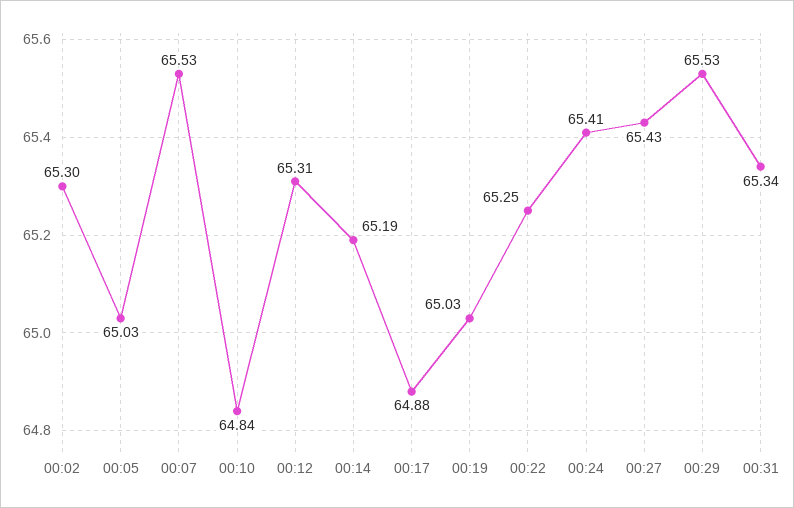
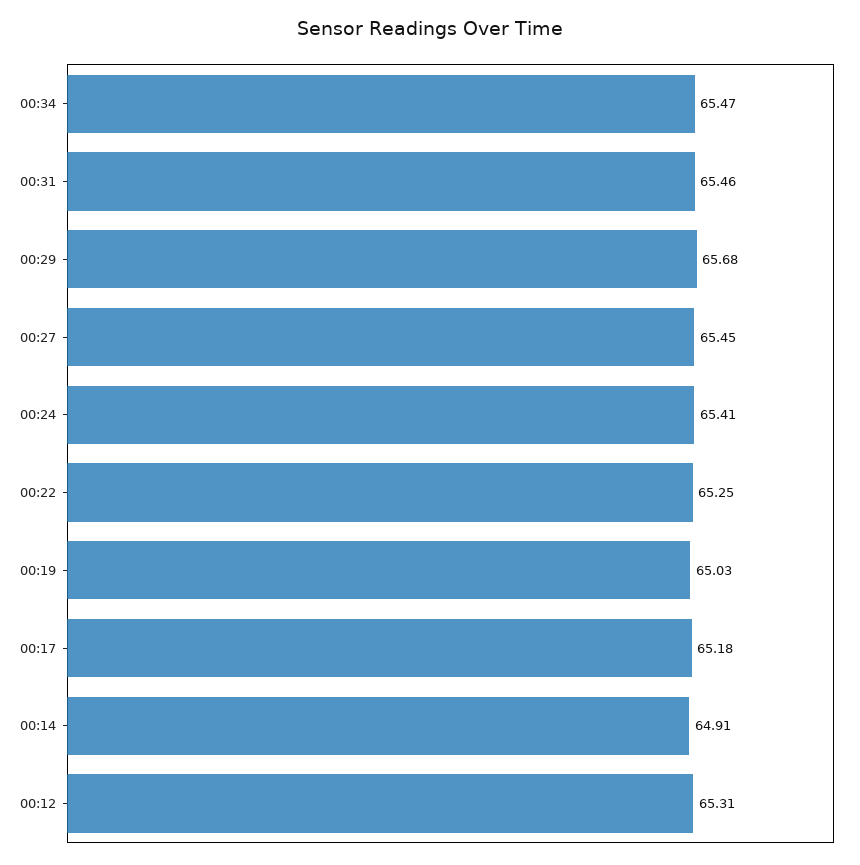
00:02: 65.3 -> none
00:05: 65.03 -> none
00:07: 65.53 -> none
00:10: 64.84 -> none
00:14: 65.19 -> 64.91
00:17: 64.88 -> 65.18
00:27: 65.43 -> 65.45
00:29: 65.53 -> 65.68
00:31: 65.34 -> 65.46
00:34: none -> 65.47

